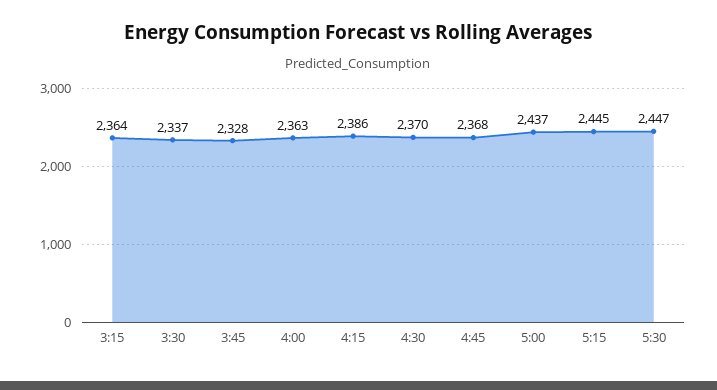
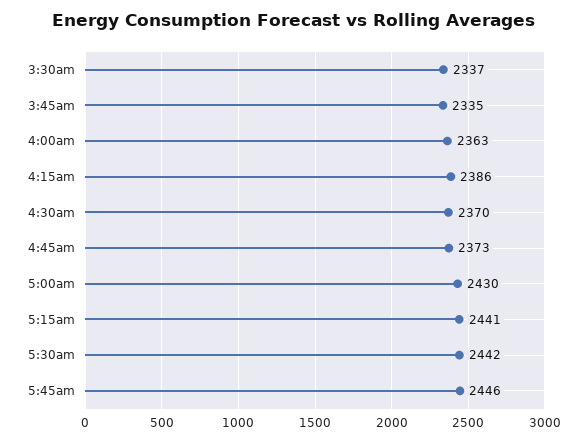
3:15: 2364 -> none
3:45: 2328 -> 2335
4:45: 2368 -> 2373
5:00: 2437 -> 2430
5:15: 2445 -> 2441
5:30: 2447 -> 2442
5:45am: none -> 2446

